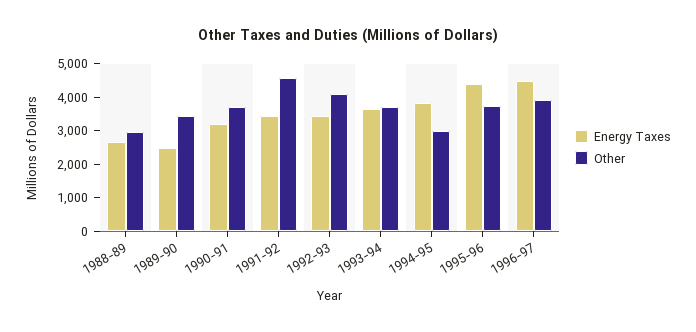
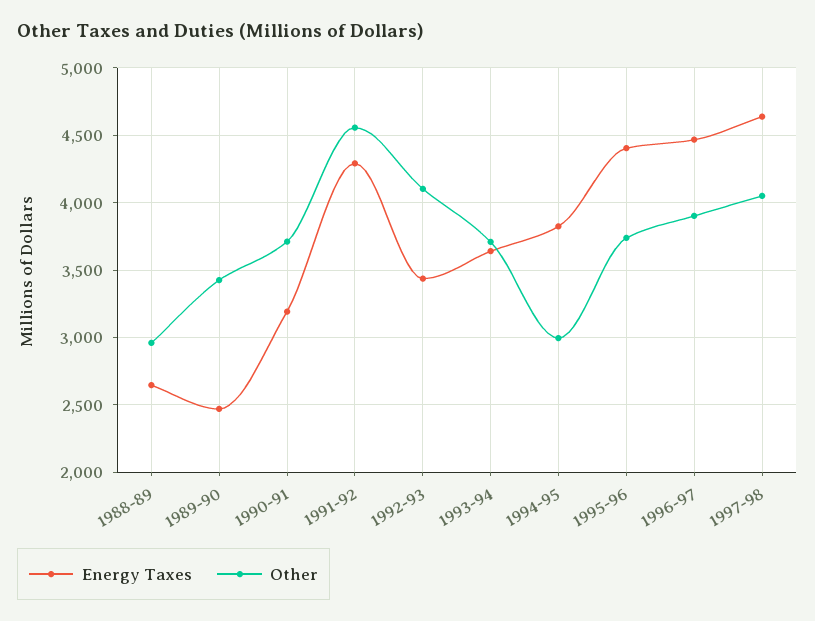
Energy Taxes, 1991-92: 3500 -> 4300
Energy Taxes, 1997-98: none -> 4650
Other, 1997-98: none -> 4050

